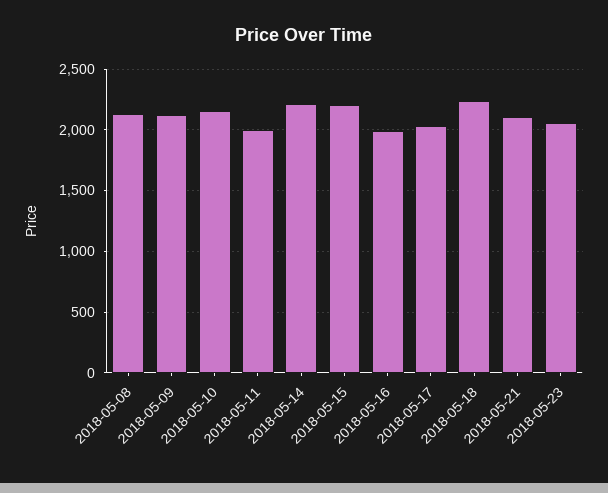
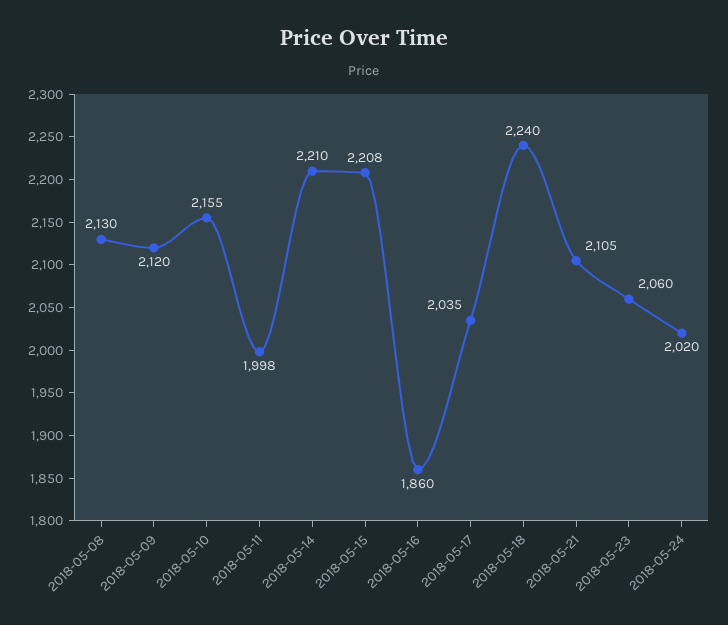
2018-05-16: 2000 -> 1860
2018-05-24: none -> 2020

